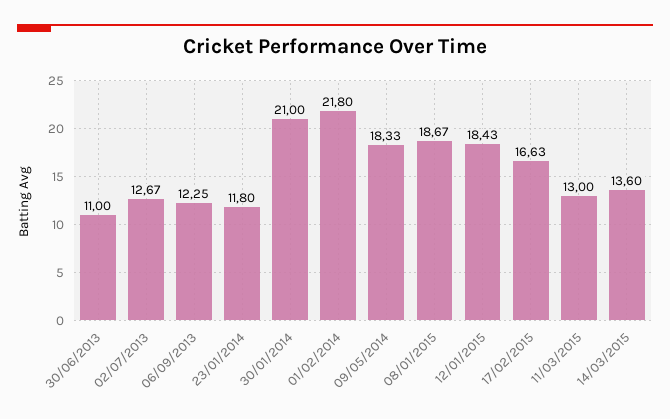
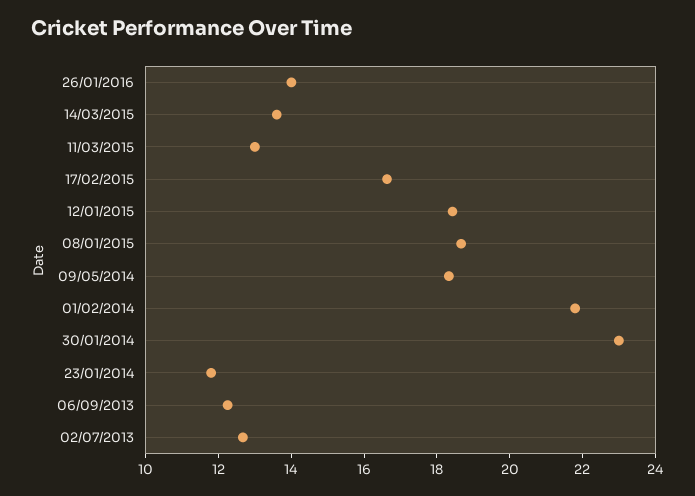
30/06/2013: 11 -> none
30/01/2014: 21 -> 23
26/01/2016: none -> 14

